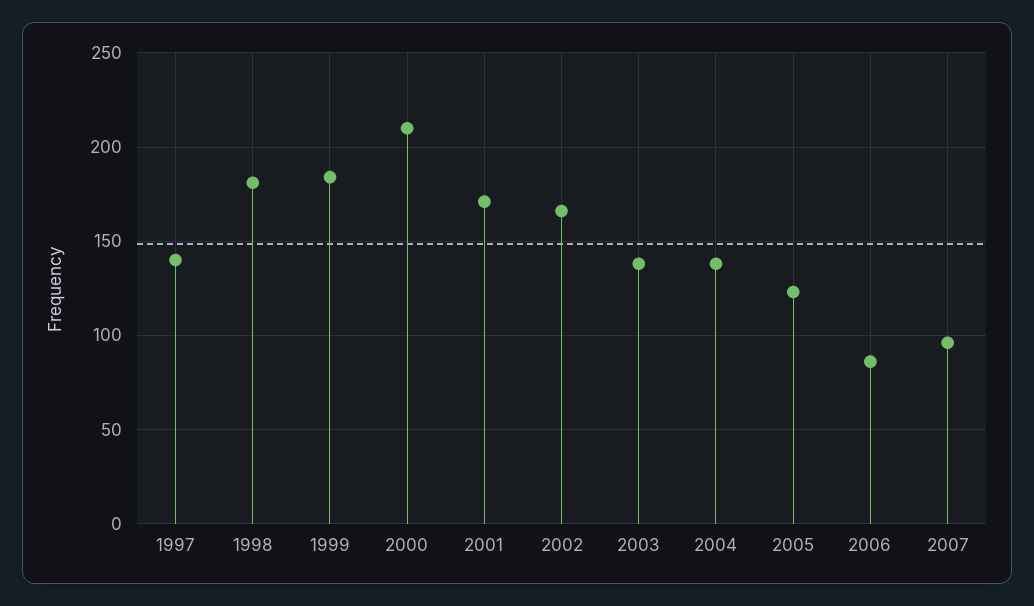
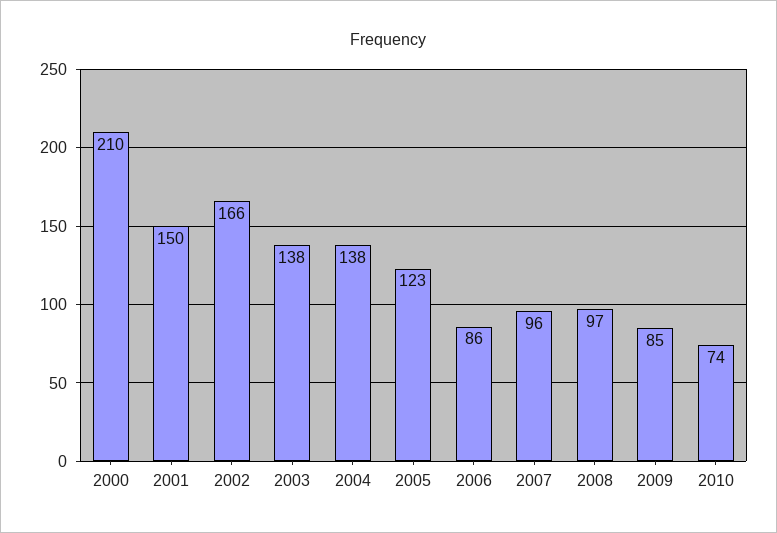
1997: 140 -> none
1998: 180 -> none
1999: 185 -> none
2001: 170 -> 150
2008: none -> 97
2009: none -> 85
2010: none -> 74

